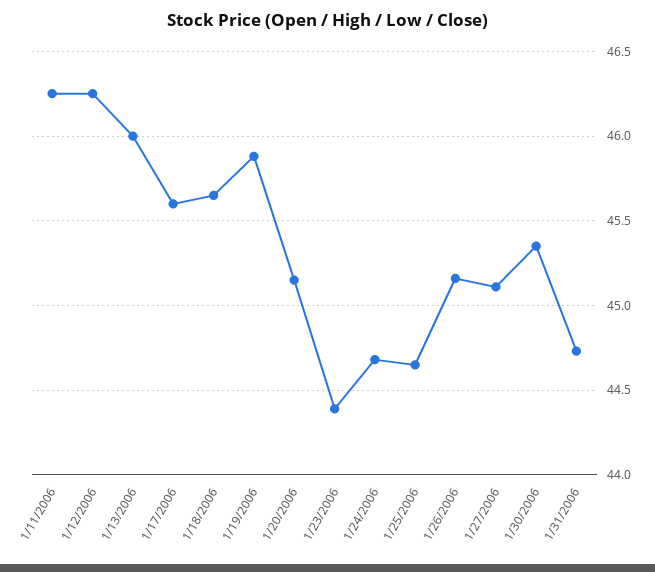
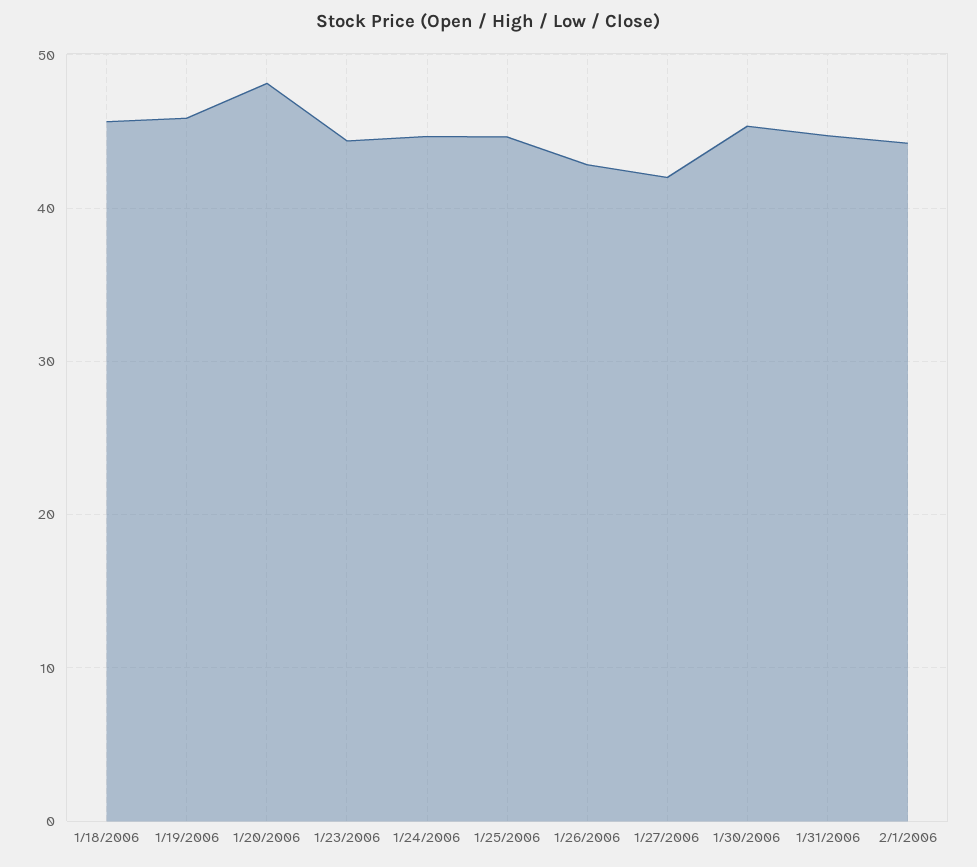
1/11/2006: 46.25 -> none
1/12/2006: 46.25 -> none
1/13/2006: 46 -> none
1/17/2006: 45.6 -> none
1/20/2006: 45.15 -> 48
1/26/2006: 45.15 -> 43
1/27/2006: 45.1 -> 42
2/1/2006: none -> 44

